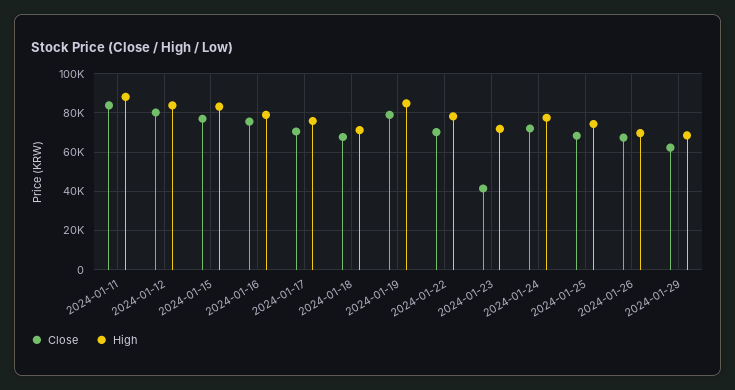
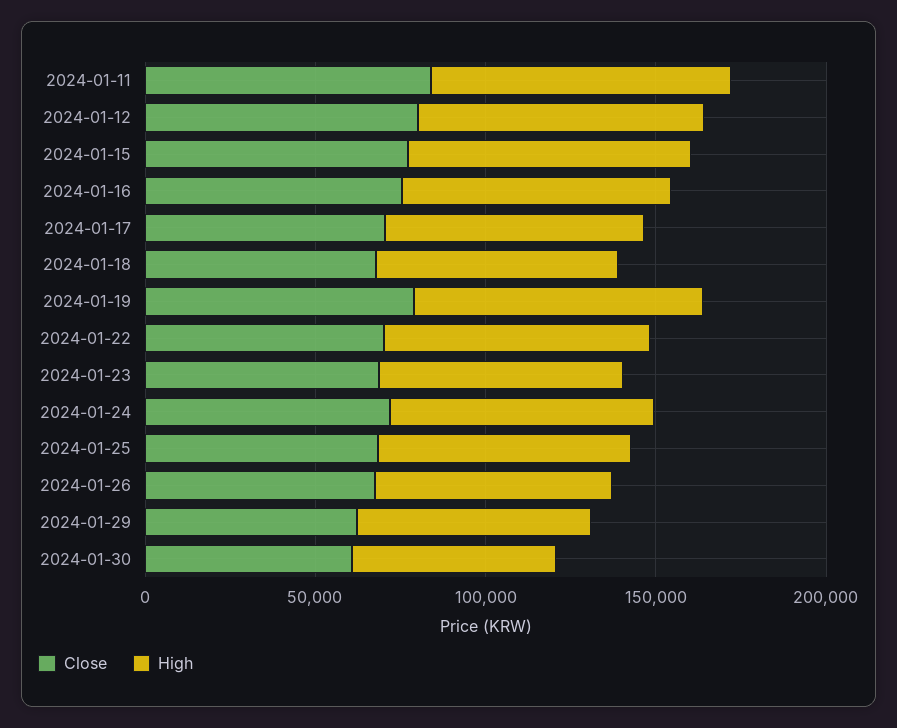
Close, 2024-01-23: 40000 -> 70000
Close, 2024-01-30: none -> 60000
High, 2024-01-30: none -> 60000

